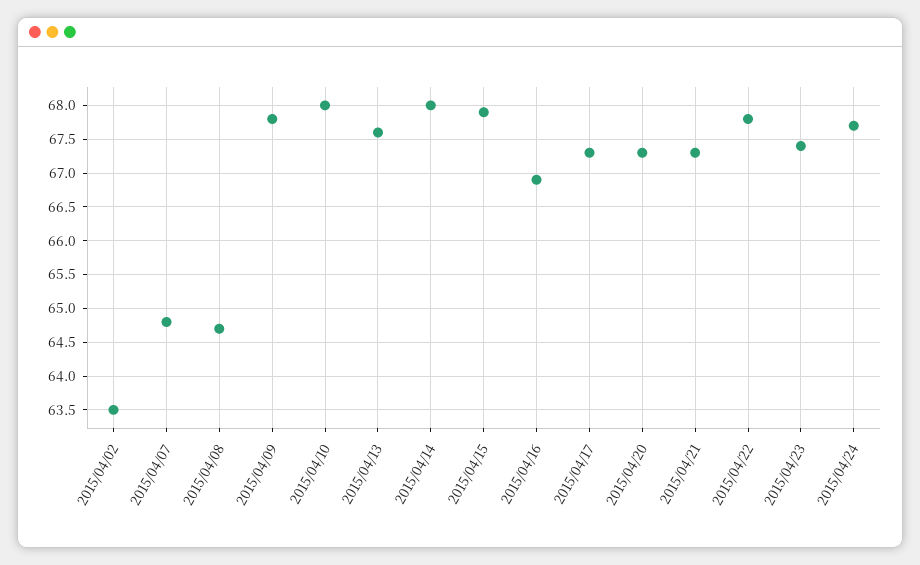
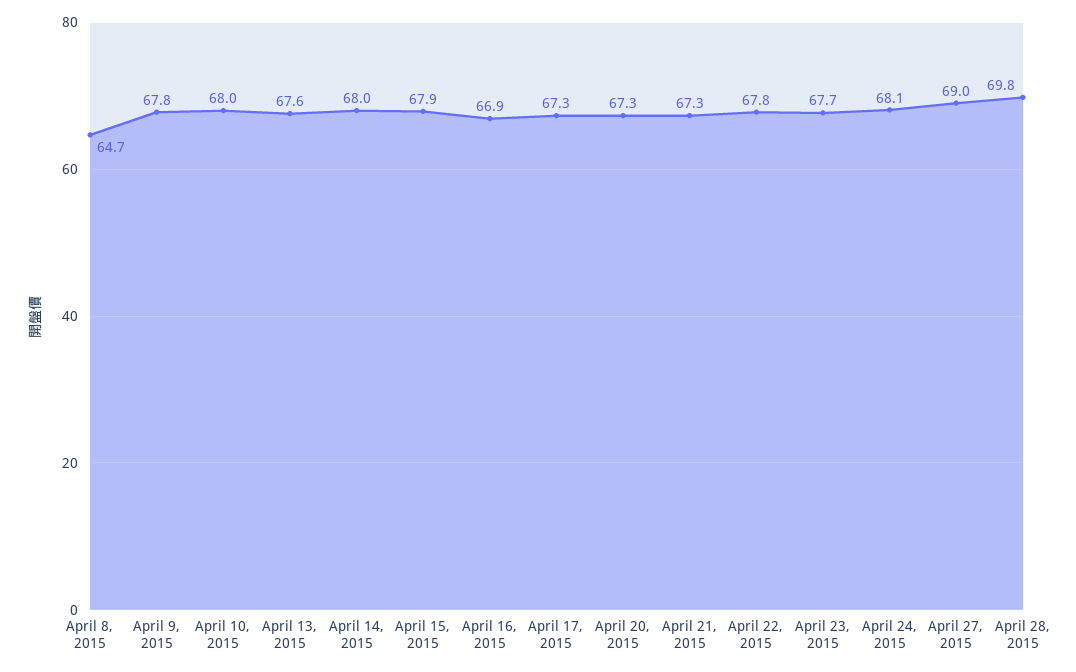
2015/04/02: 63.5 -> none
2015/04/07: 64.8 -> none
2015/04/23: 67.4 -> 67.7
2015/04/24: 67.7 -> 68.1
April 27, 2015: none -> 69
April 28, 2015: none -> 69.8

